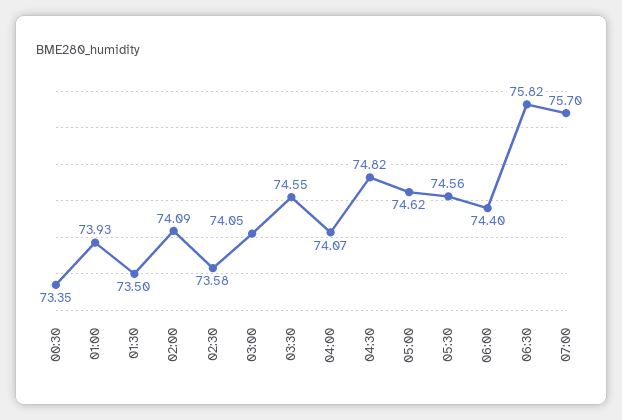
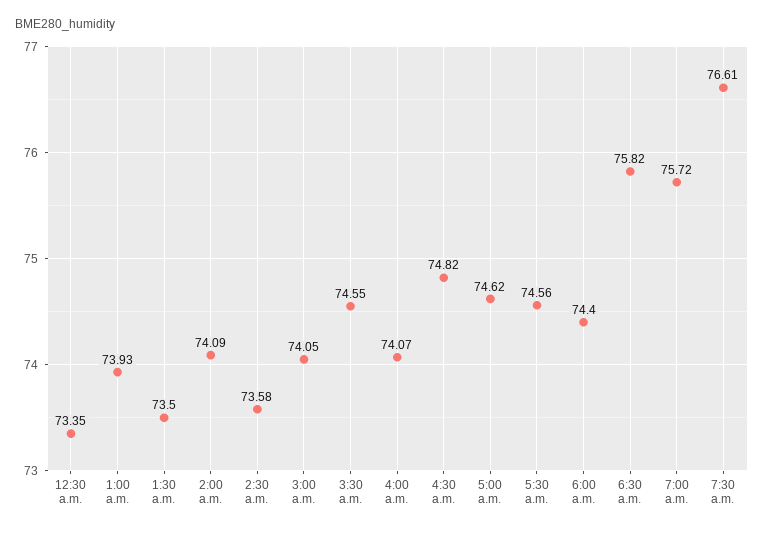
07:00: 75.7 -> 75.72
7:30 a.m.: none -> 76.61

